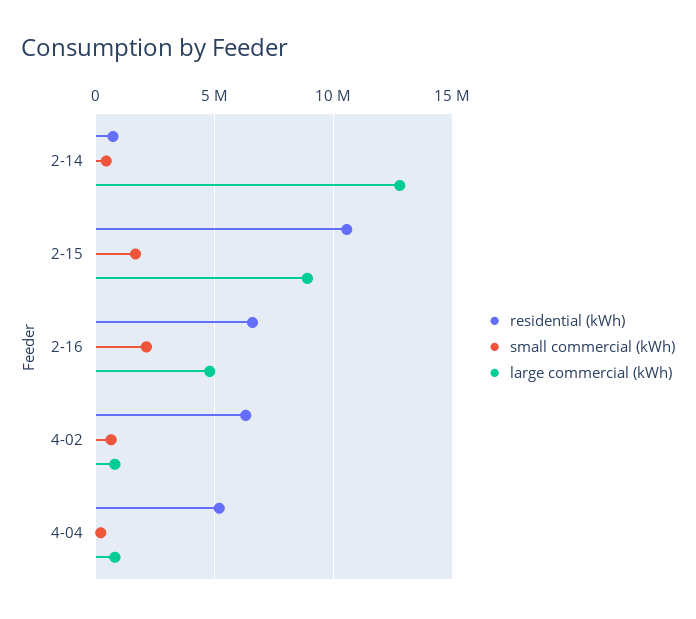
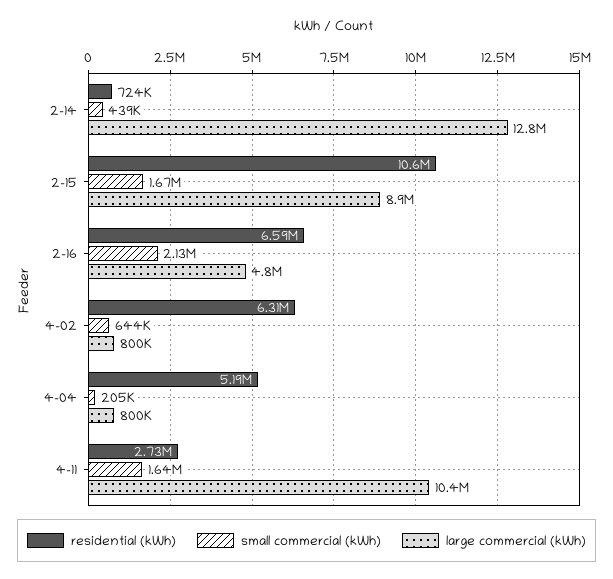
residential (kWh), 4-11: none -> 2730000
small commercial (kWh), 4-11: none -> 1640000
large commercial (kWh), 4-11: none -> 10400000

